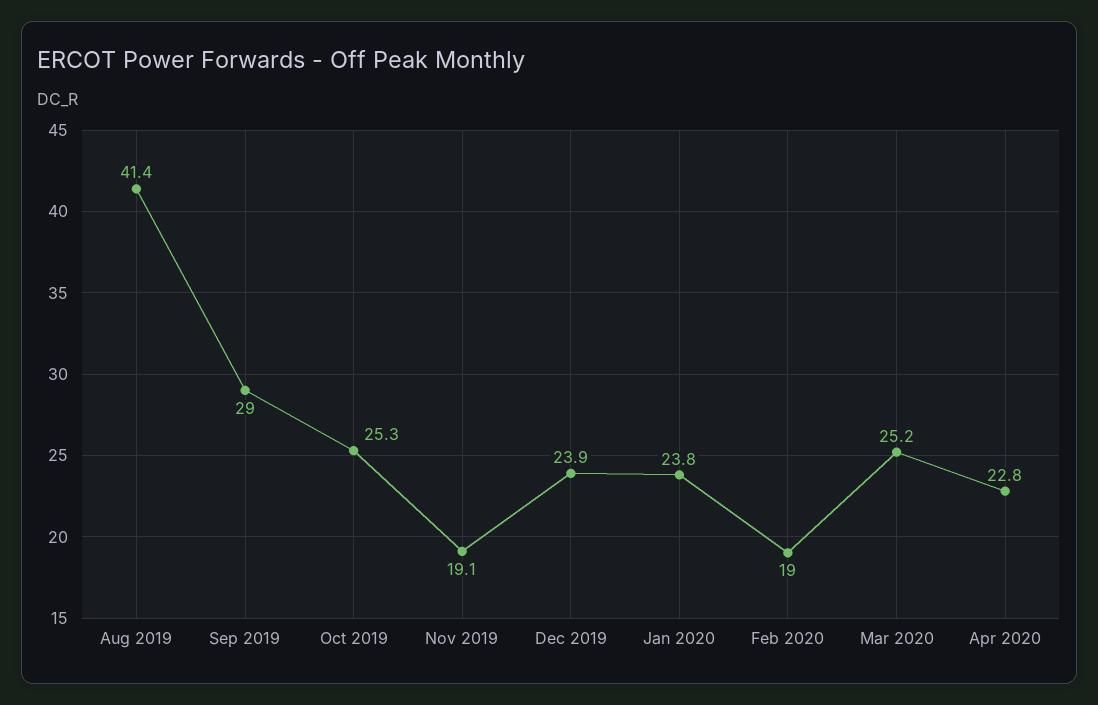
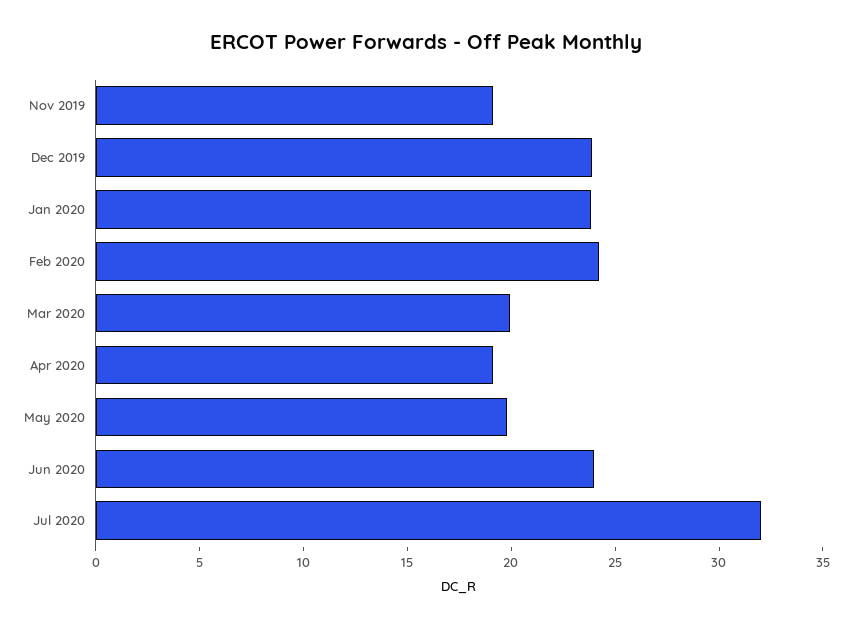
Aug 2019: 41.4 -> none
Sep 2019: 29 -> none
Oct 2019: 25.3 -> none
Feb 2020: 19 -> 24
Mar 2020: 25.2 -> 20
Apr 2020: 22.8 -> 19
May 2020: none -> 20
Jun 2020: none -> 24
Jul 2020: none -> 32

